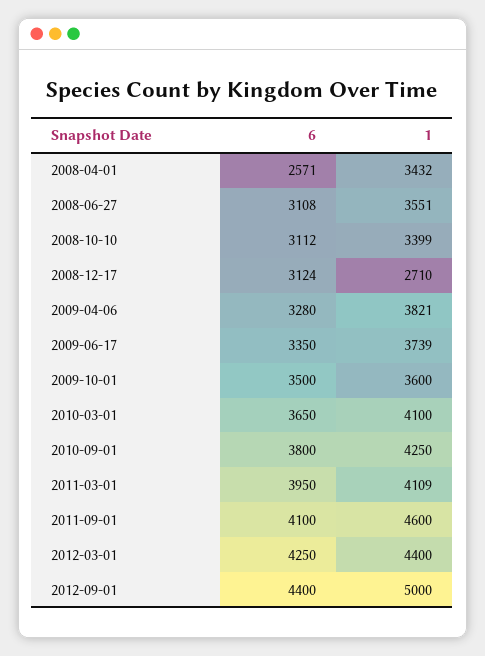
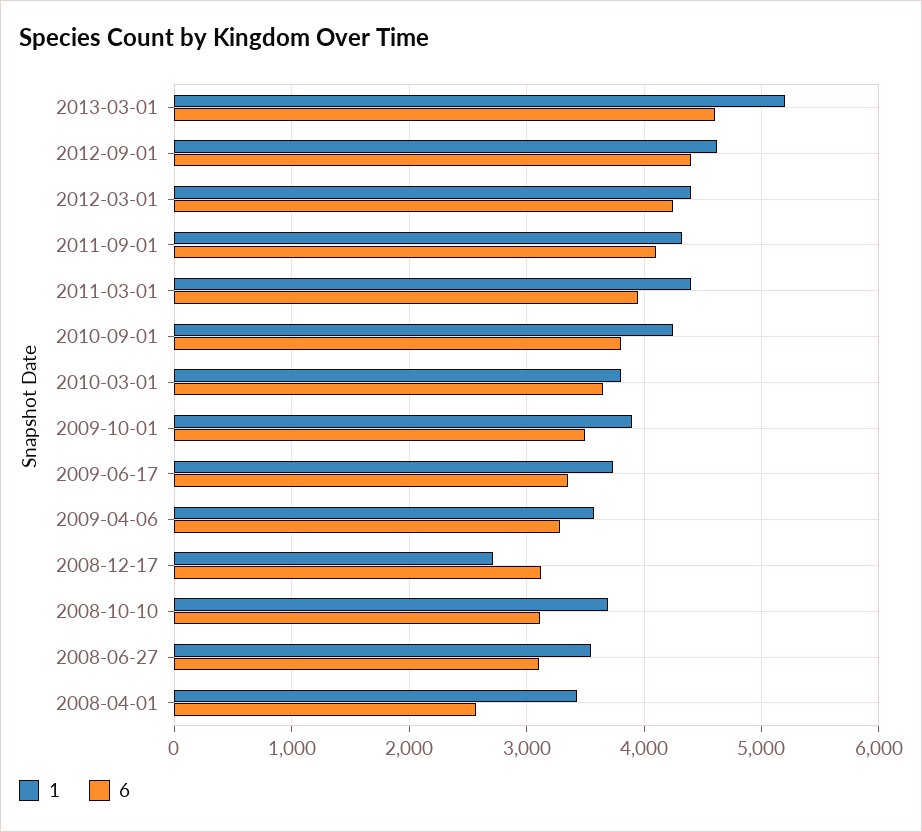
1, 2008-10-10: 3399 -> 3700
1, 2009-04-06: 3821 -> 3600
1, 2009-10-01: 3600 -> 3900
1, 2010-03-01: 4100 -> 3800
1, 2011-03-01: 4109 -> 4400
1, 2011-09-01: 4600 -> 4300
1, 2012-09-01: 5000 -> 4600
1, 2013-03-01: none -> 5200
6, 2013-03-01: none -> 4600

